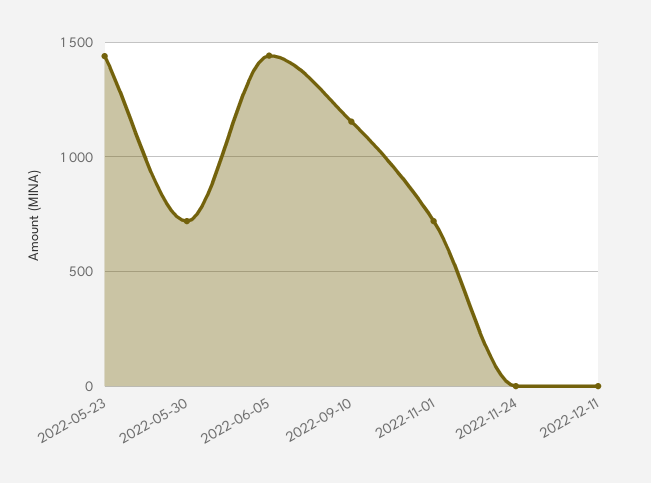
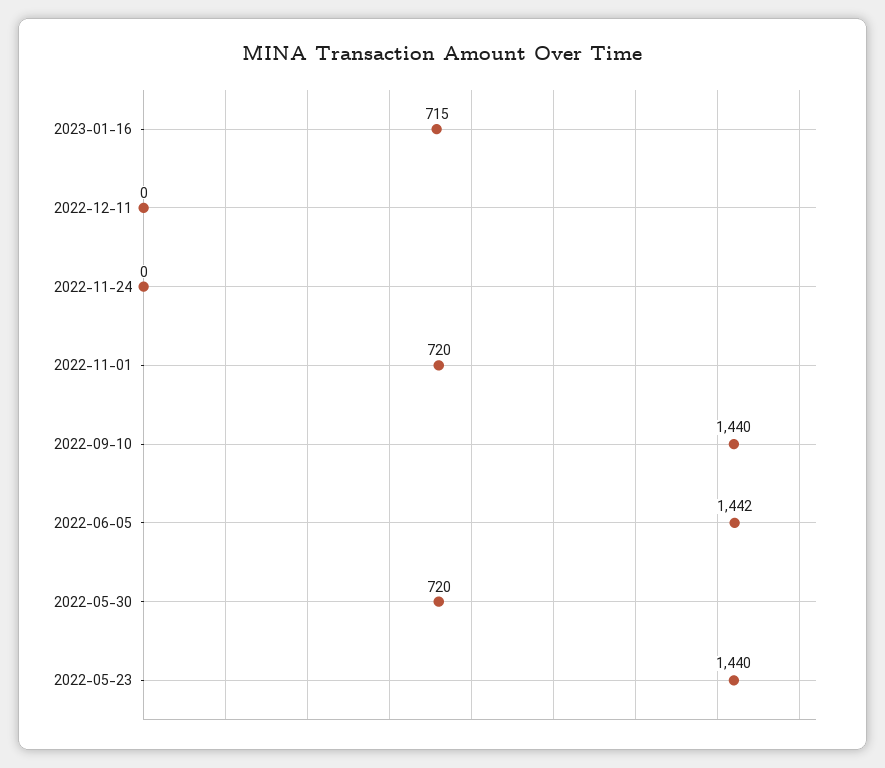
2022-09-10: 1150 -> 1440
2023-01-16: none -> 715

